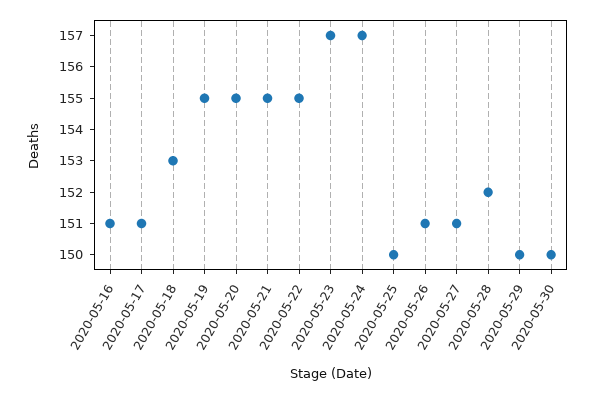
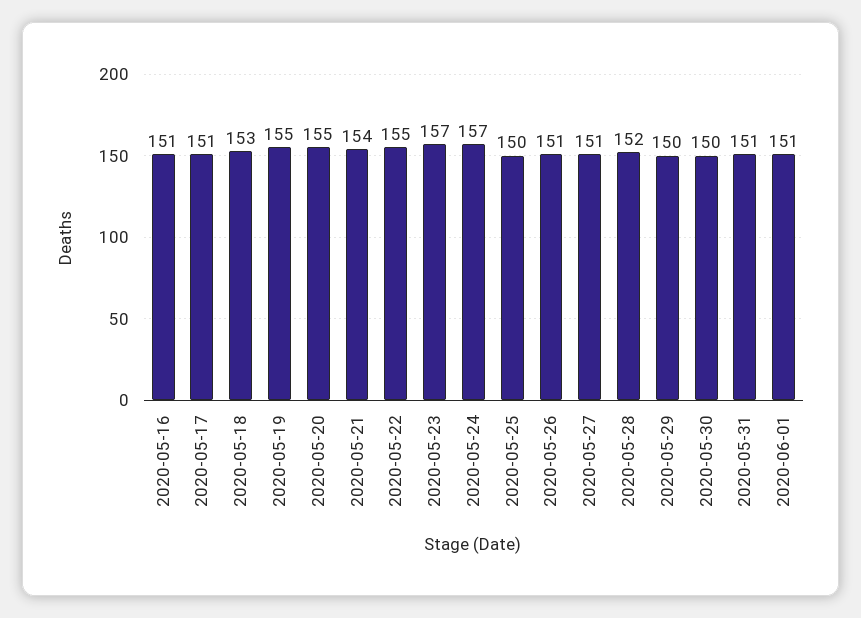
2020-05-21: 155 -> 154
2020-05-31: none -> 151
2020-06-01: none -> 151

